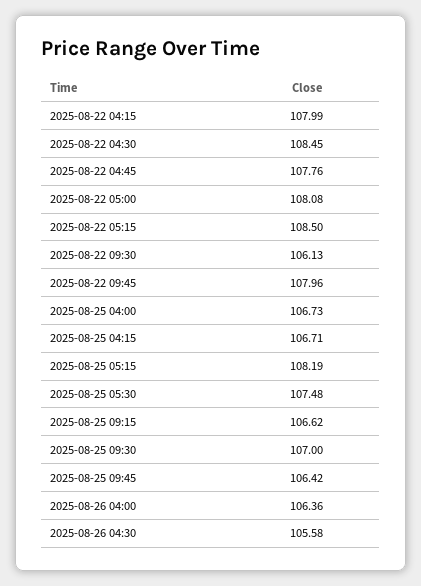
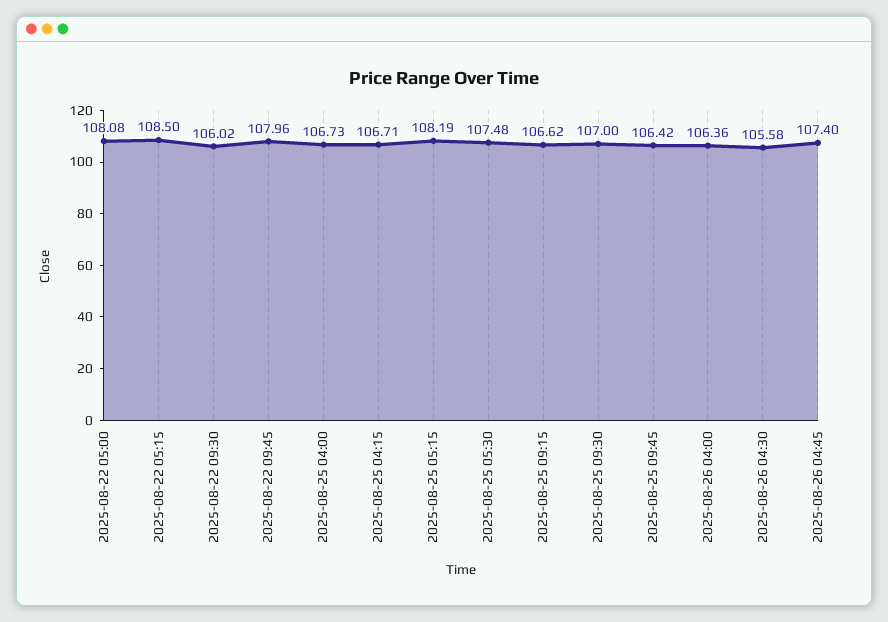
2025-08-22 04:15: 107.99 -> none
2025-08-22 04:30: 108.45 -> none
2025-08-22 04:45: 107.76 -> none
2025-08-22 09:30: 106.13 -> 106.02
2025-08-26 04:45: none -> 107.4

